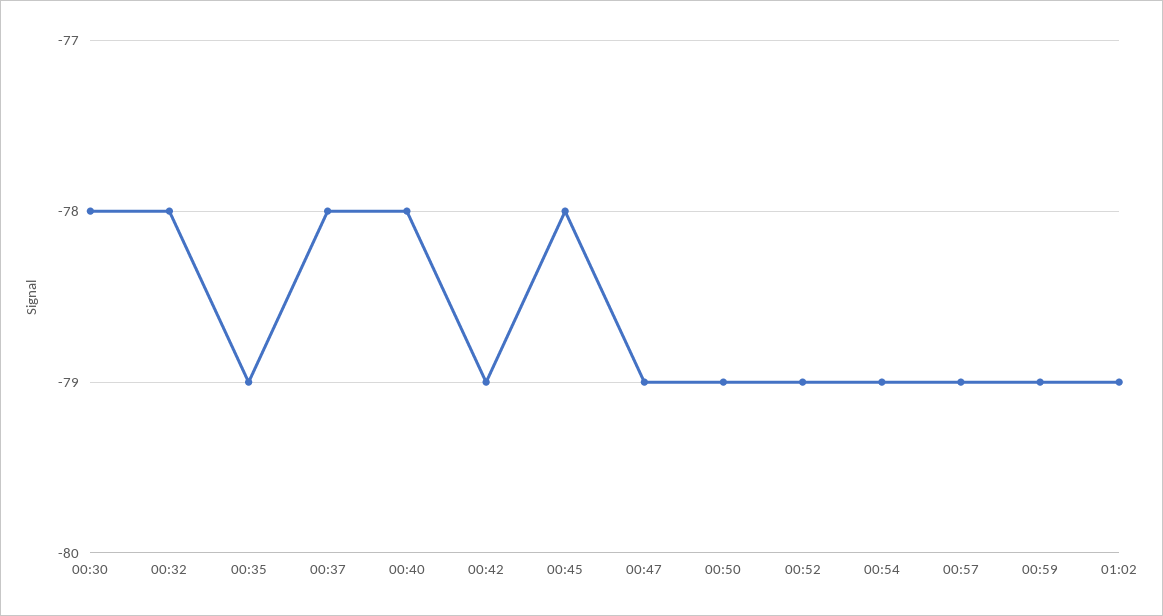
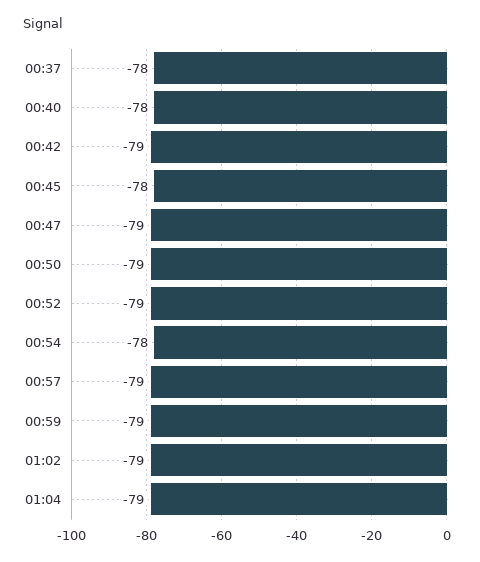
00:30: -78 -> none
00:32: -78 -> none
00:35: -79 -> none
00:54: -79 -> -78
01:04: none -> -79

